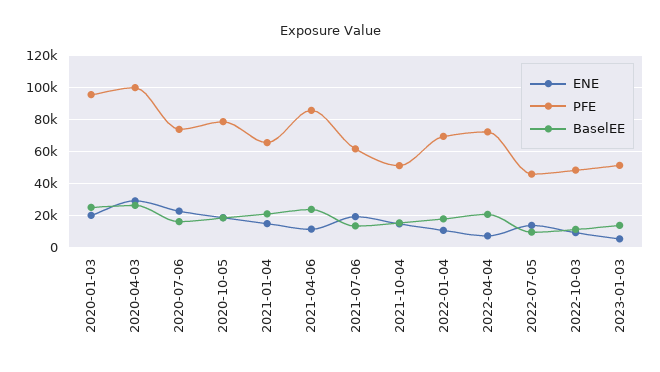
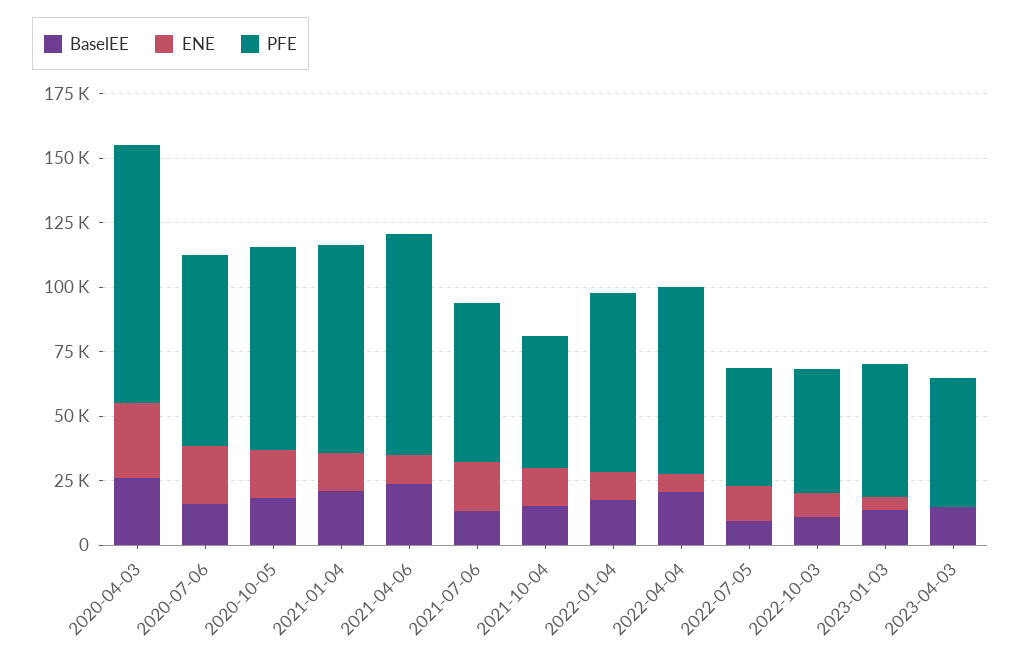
ENE, 2020-01-03: 20000 -> none
PFE, 2020-01-03: 95000 -> none
BaselEE, 2020-01-03: 25000 -> none
PFE, 2021-01-04: 65000 -> 80000
BaselEE, 2023-04-03: none -> 15000
ENE, 2023-04-03: none -> 0
PFE, 2023-04-03: none -> 50000

